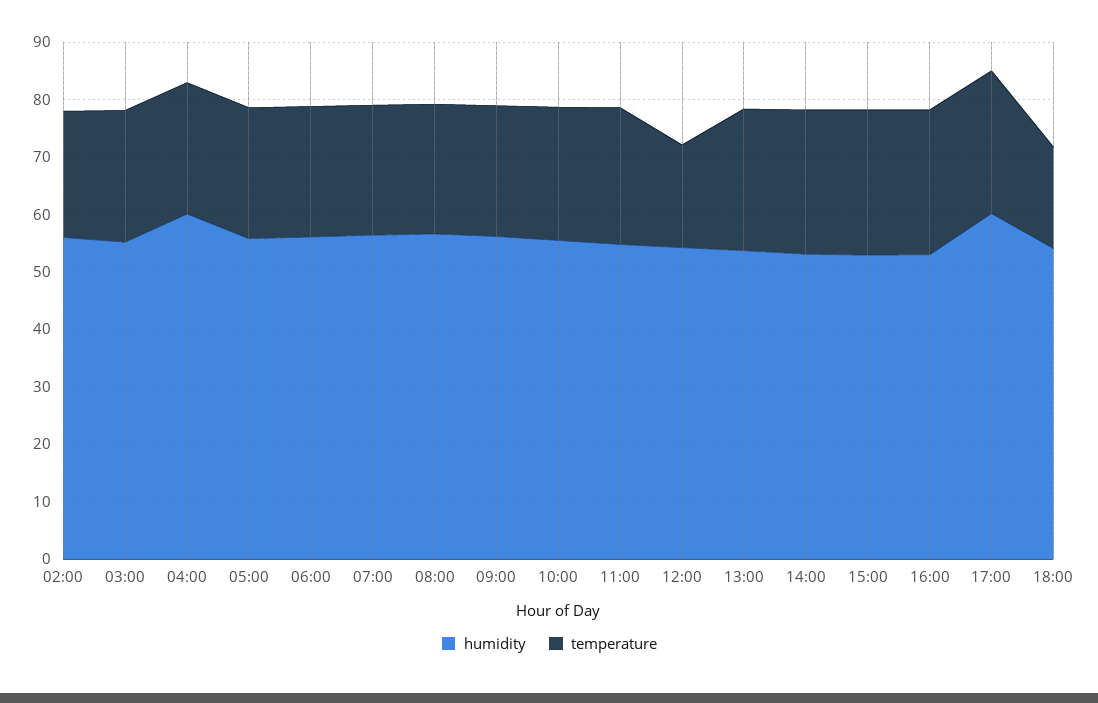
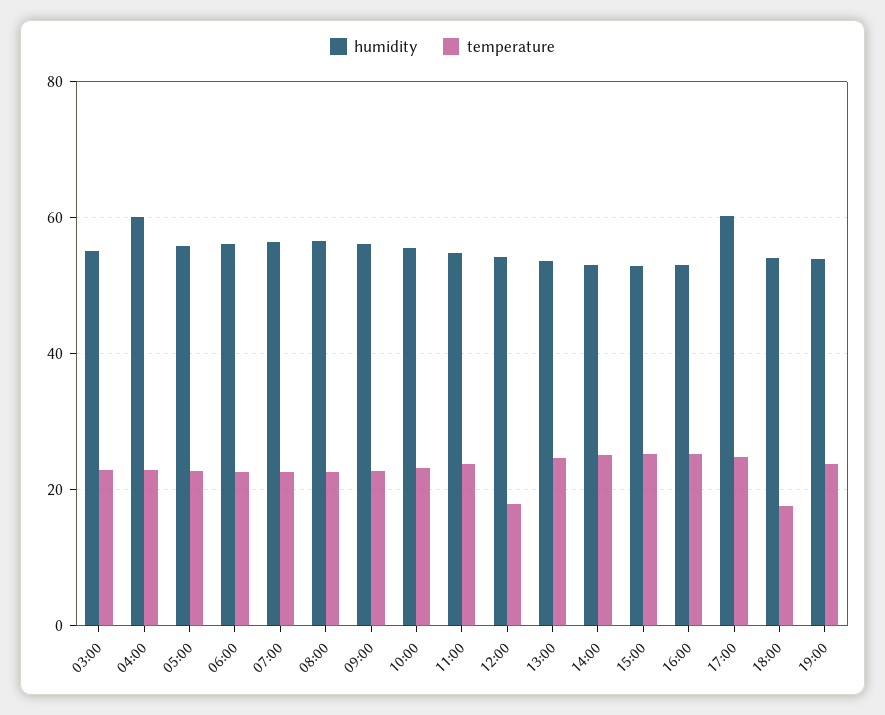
humidity, 02:00: 56 -> none
temperature, 02:00: 22 -> none
humidity, 19:00: none -> 54
temperature, 19:00: none -> 24

